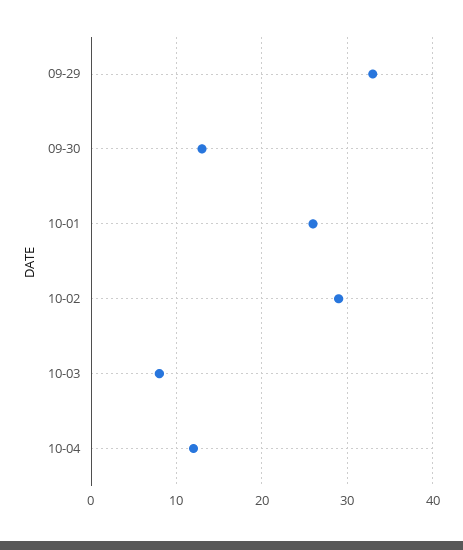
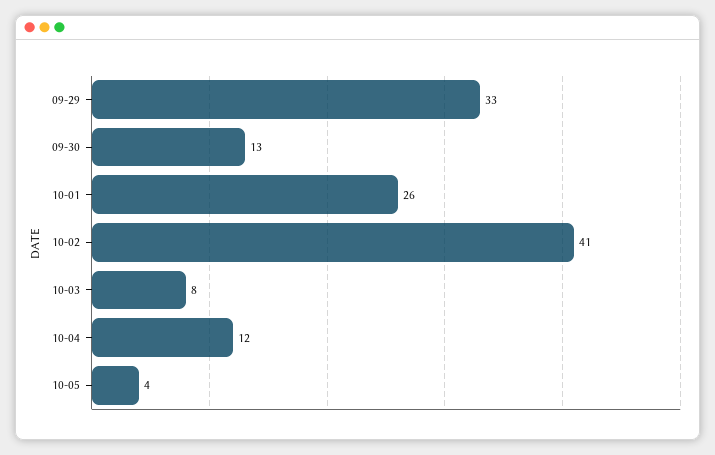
10-02: 29 -> 41
10-05: none -> 4

